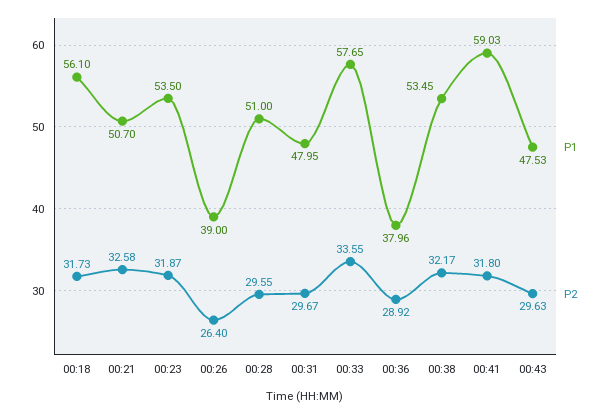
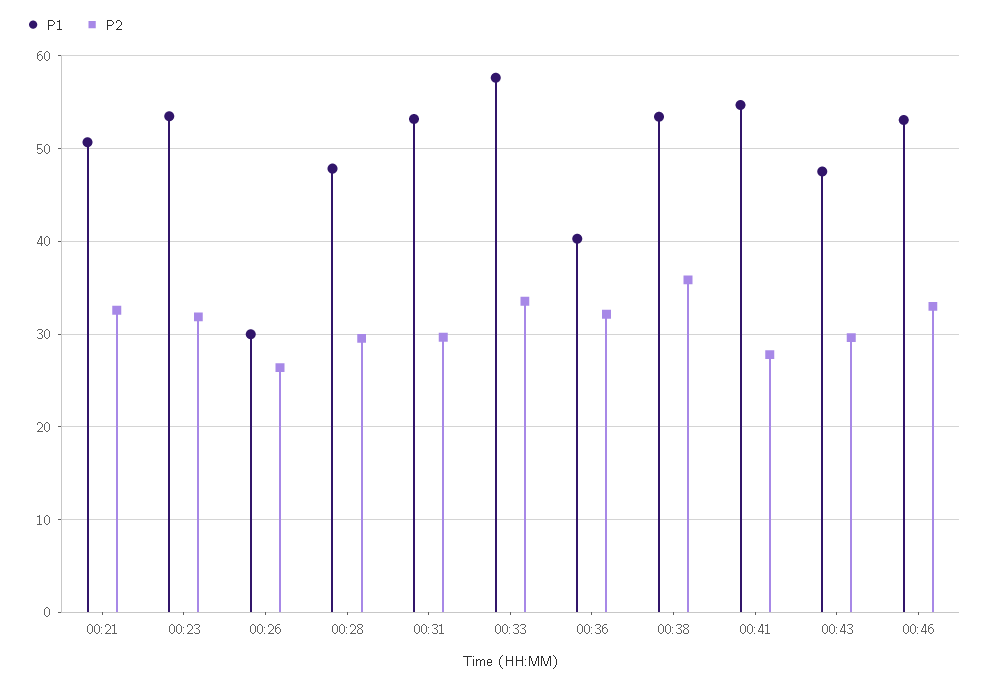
P1, 00:18: 56.1 -> none
P2, 00:18: 31.73 -> none
P1, 00:26: 39 -> 30
P1, 00:28: 51 -> 48
P1, 00:31: 47.95 -> 53
P1, 00:36: 37.96 -> 40
P2, 00:36: 28.92 -> 32
P2, 00:38: 32.17 -> 36
P1, 00:41: 59.03 -> 55
P2, 00:41: 31.8 -> 28
P1, 00:46: none -> 53
P2, 00:46: none -> 33

